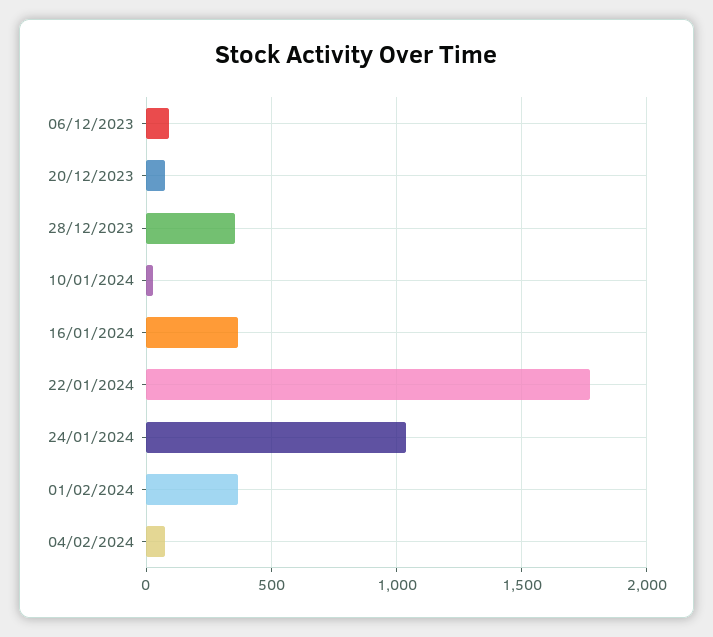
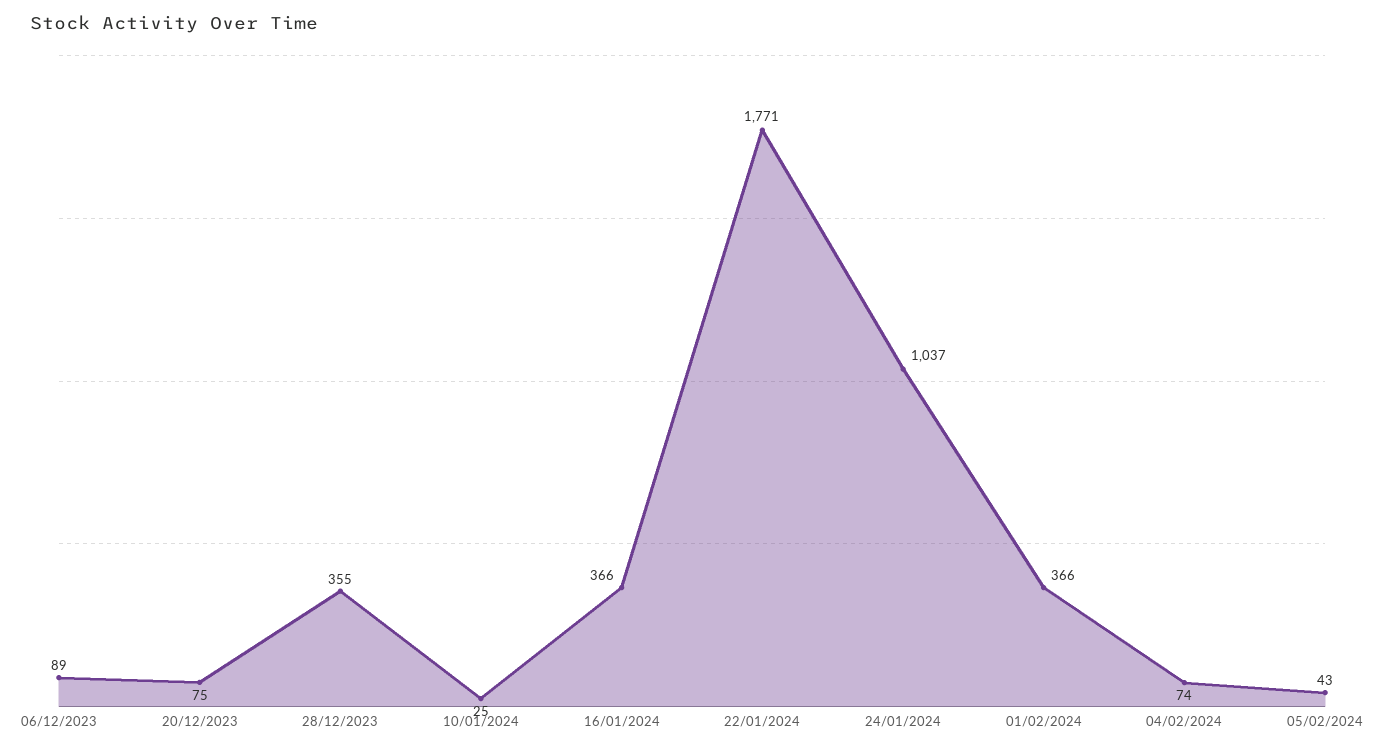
05/02/2024: none -> 43

